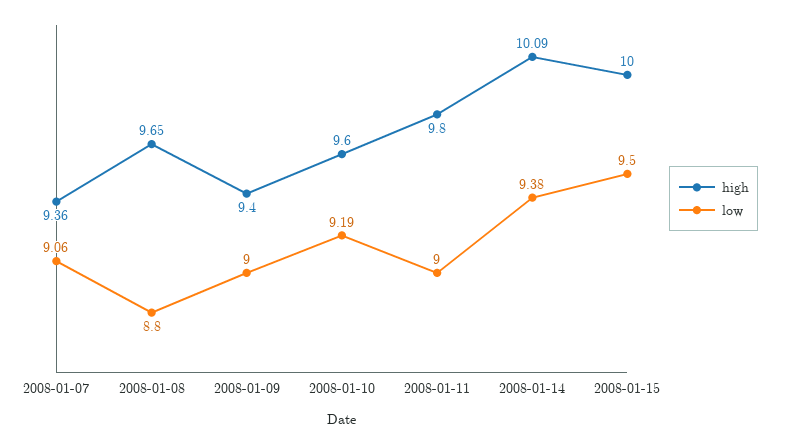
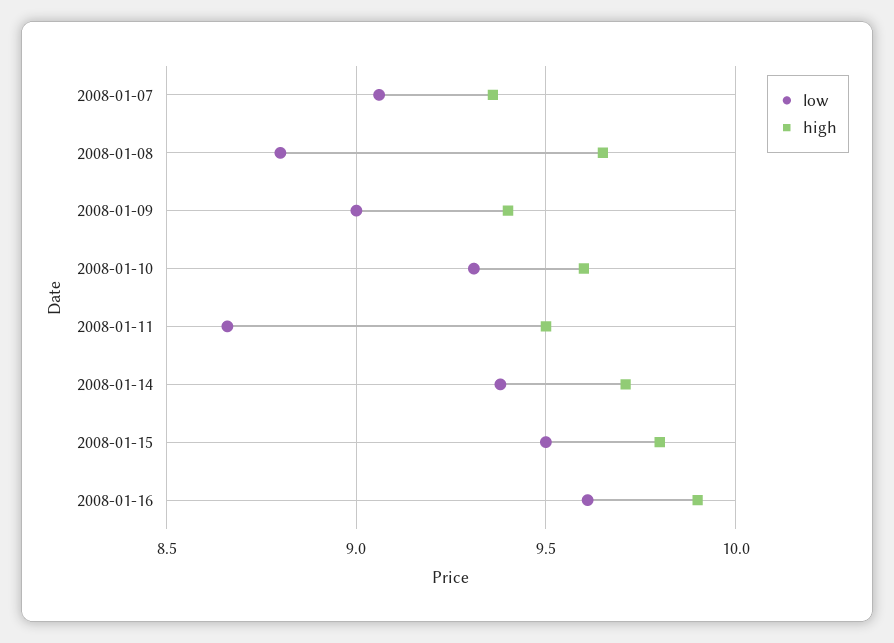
low, 2008-01-10: 9.19 -> 9.3
high, 2008-01-11: 9.8 -> 9.5
low, 2008-01-11: 9 -> 8.65
high, 2008-01-14: 10.09 -> 9.7
high, 2008-01-15: 10 -> 9.8
low, 2008-01-16: none -> 9.6
high, 2008-01-16: none -> 9.9

